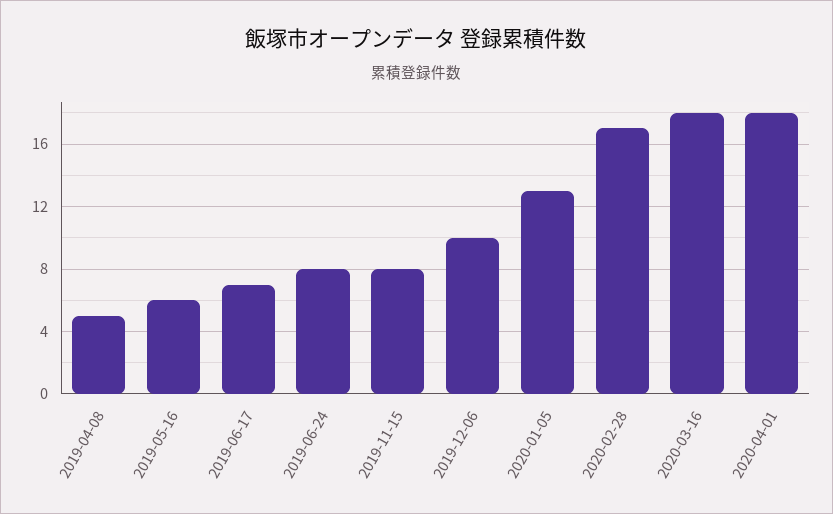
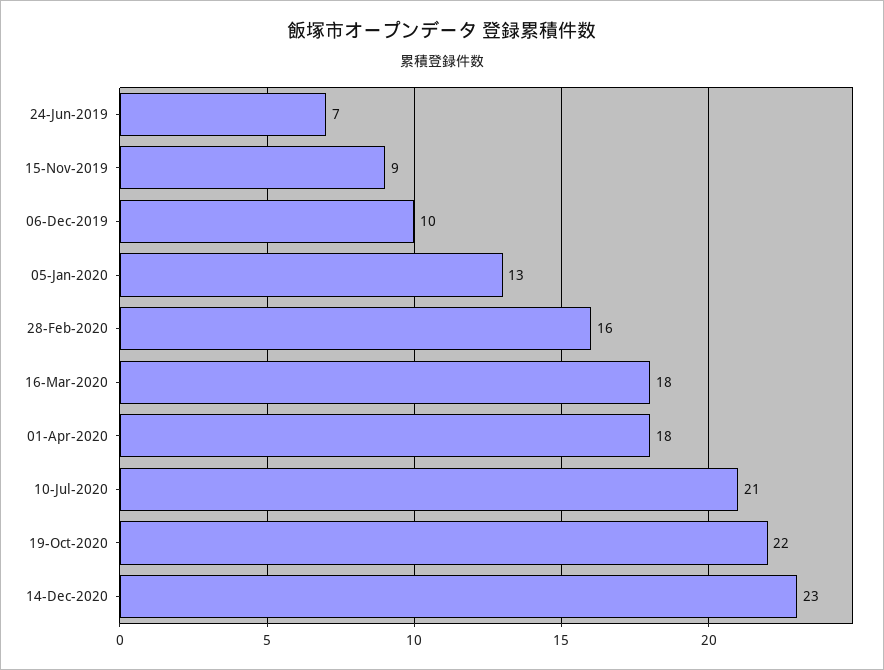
2019-04-08: 5 -> none
2019-05-16: 6 -> none
2019-06-17: 7 -> none
2019-06-24: 8 -> 7
2019-11-15: 8 -> 9
2020-02-28: 17 -> 16
10-Jul-2020: none -> 21
19-Oct-2020: none -> 22
14-Dec-2020: none -> 23

